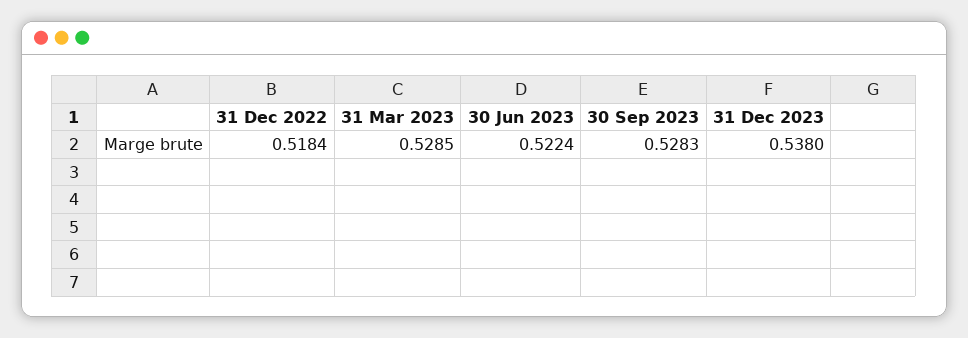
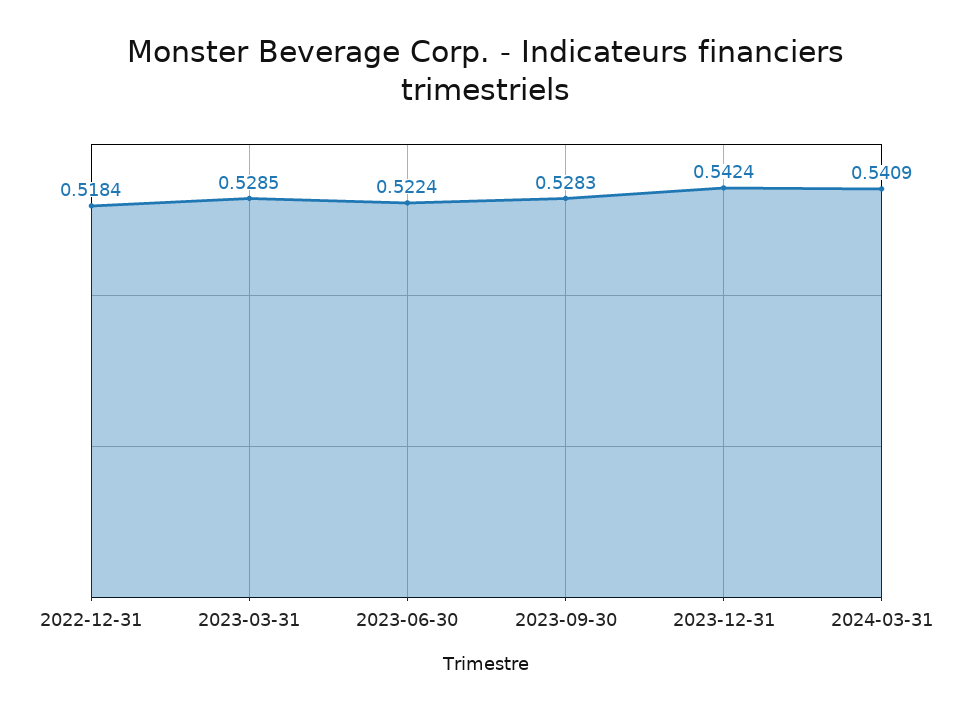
31 Dec 2023: 0.538 -> 0.5424
2024-03-31: none -> 0.5409

